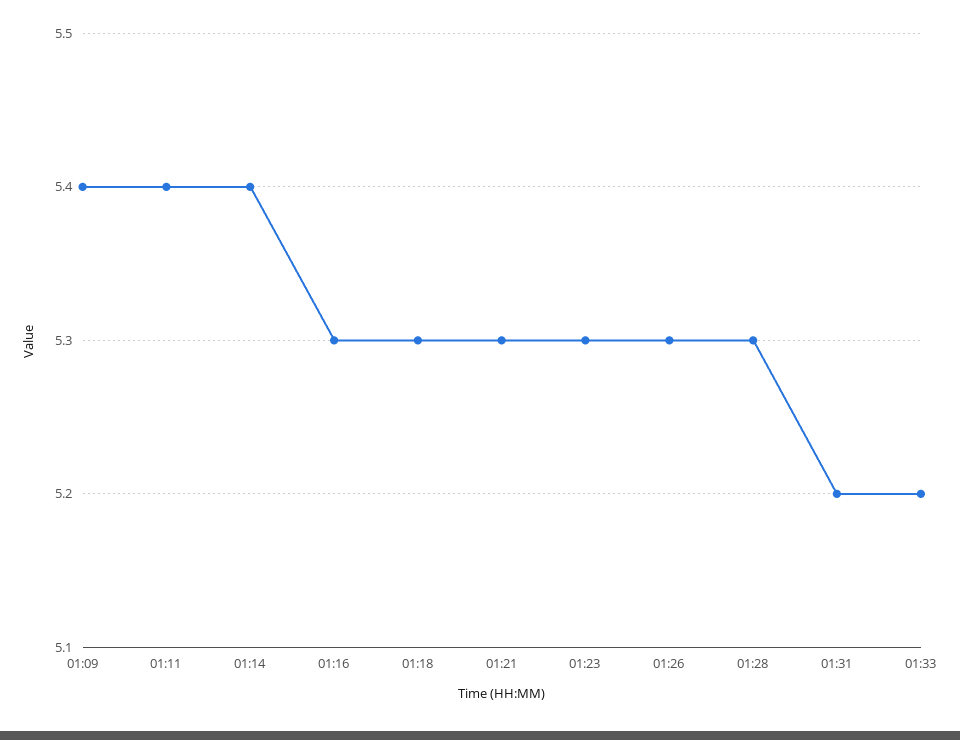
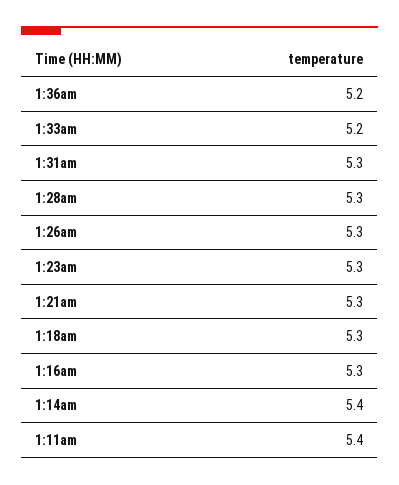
01:09: 5.4 -> none
01:31: 5.2 -> 5.3
1:36am: none -> 5.2

